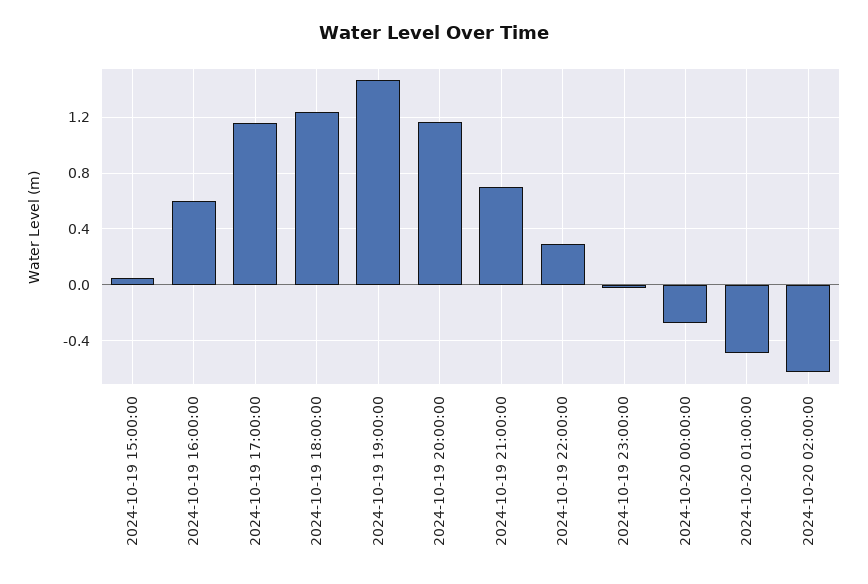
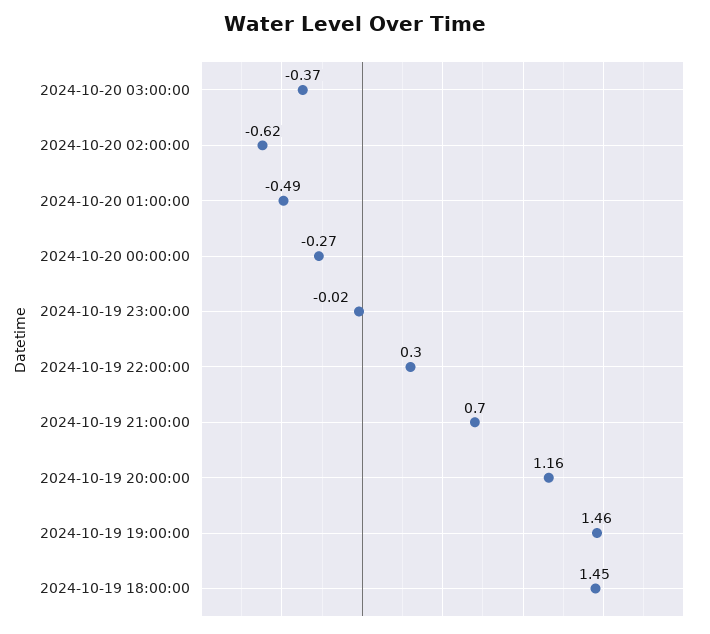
2024-10-19 15:00:00: 0.05 -> none
2024-10-19 16:00:00: 0.6 -> none
2024-10-19 17:00:00: 1.15 -> none
2024-10-19 18:00:00: 1.25 -> 1.45
2024-10-20 03:00:00: none -> -0.37

